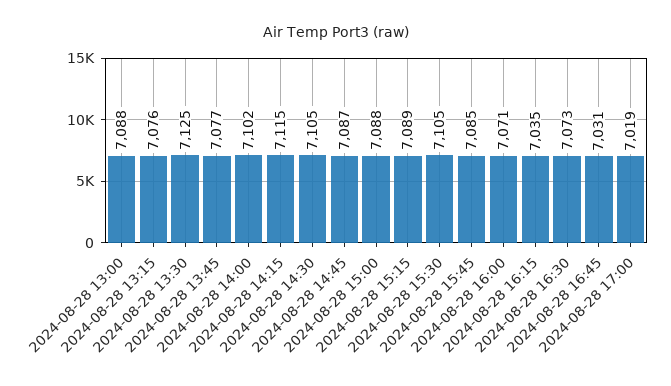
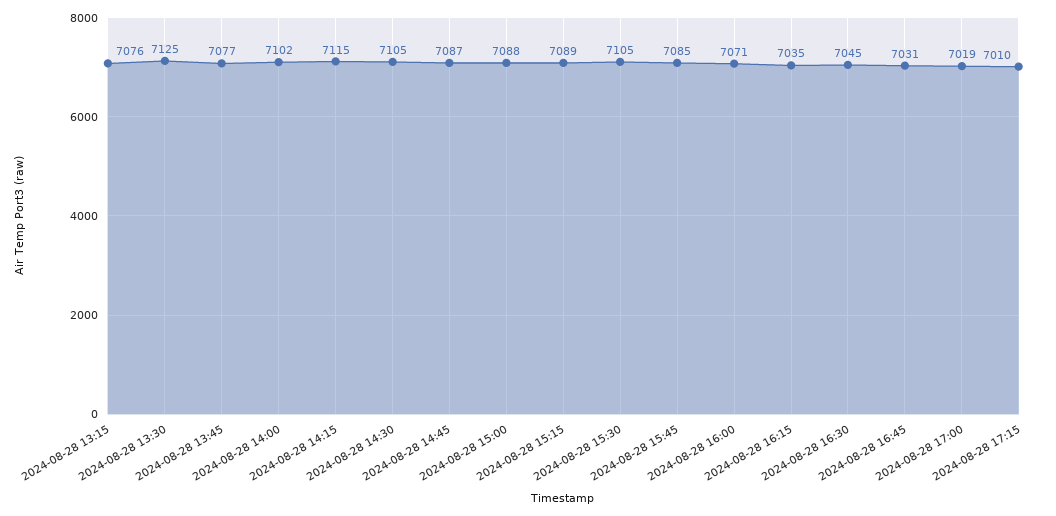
2024-08-28 13:00: 7088 -> none
2024-08-28 16:30: 7073 -> 7045
2024-08-28 17:15: none -> 7010

